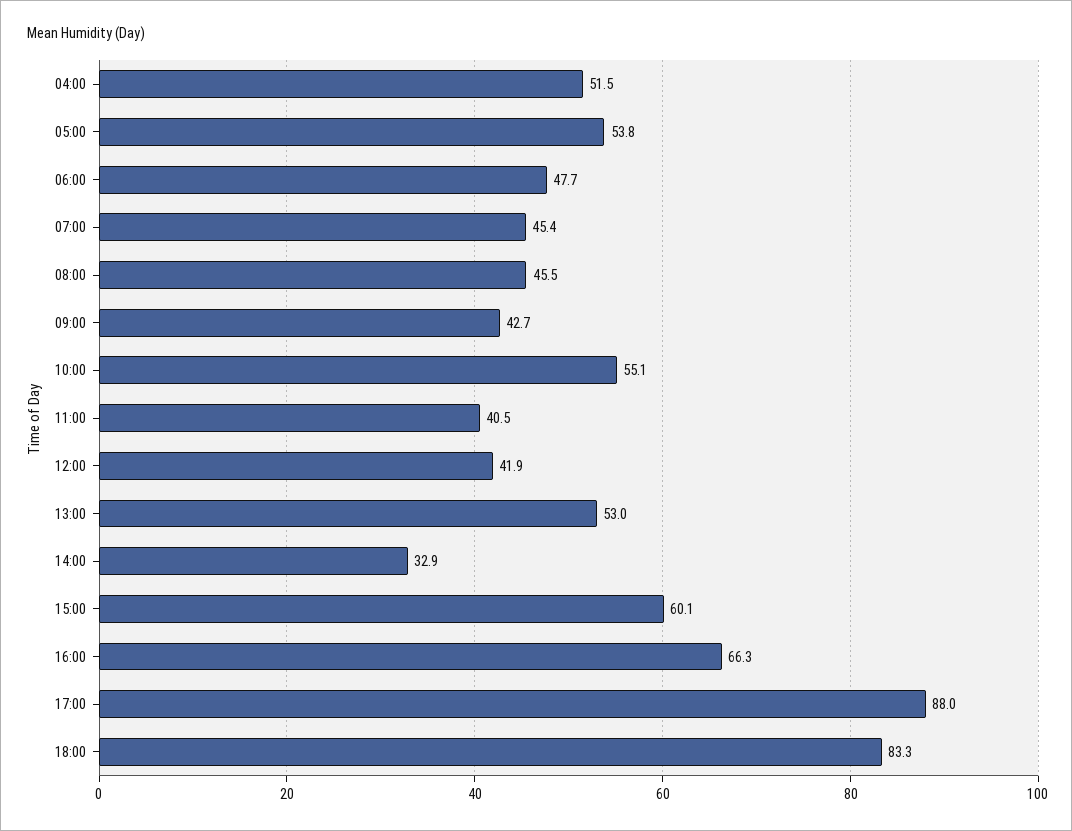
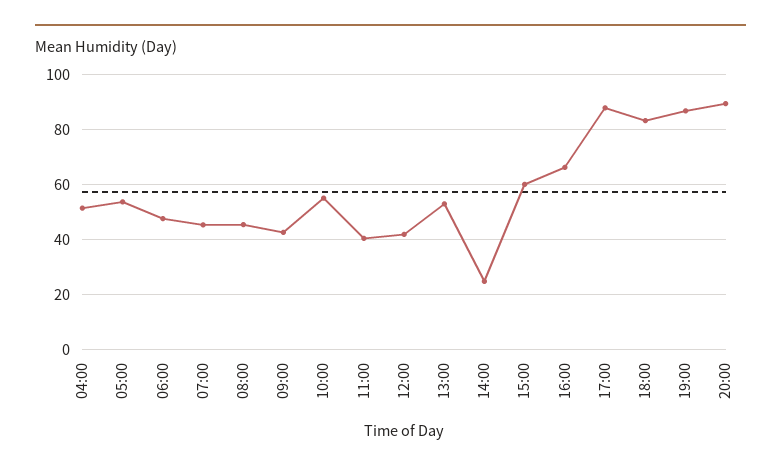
14:00: 32.9 -> 25
19:00: none -> 87.5
20:00: none -> 90

